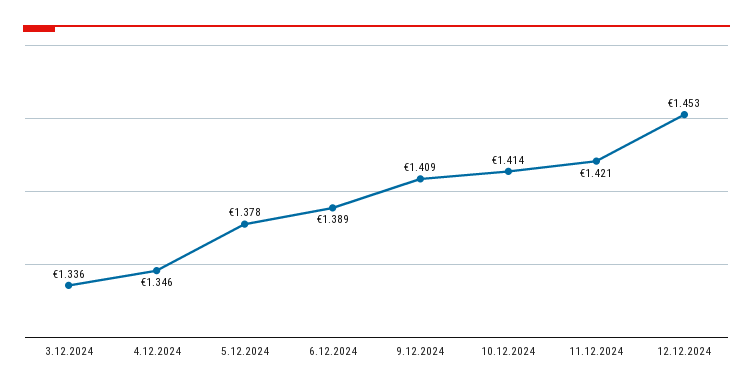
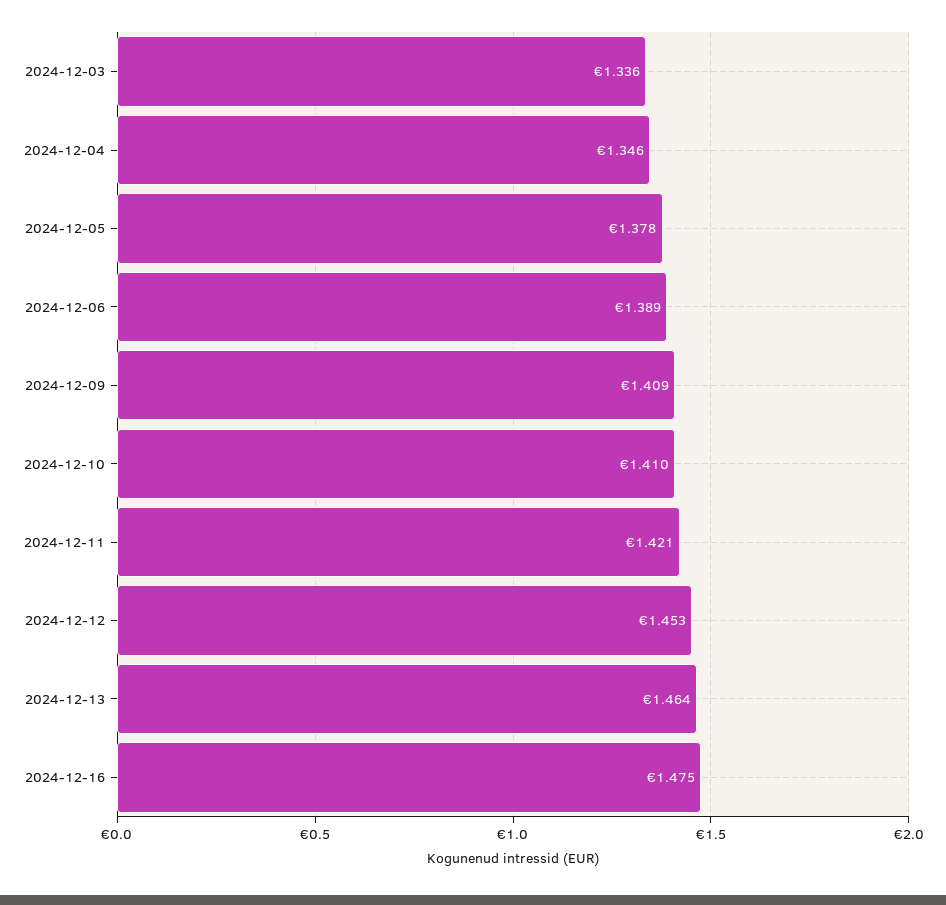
10.12.2024: 1.414 -> 1.41
2024-12-13: none -> 1.464
2024-12-16: none -> 1.475

